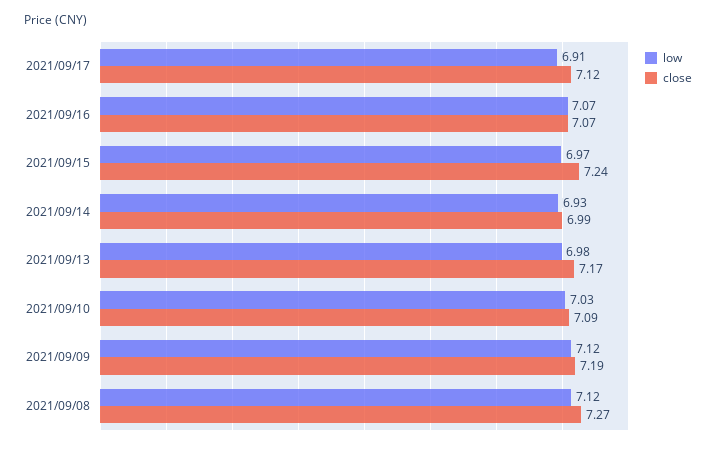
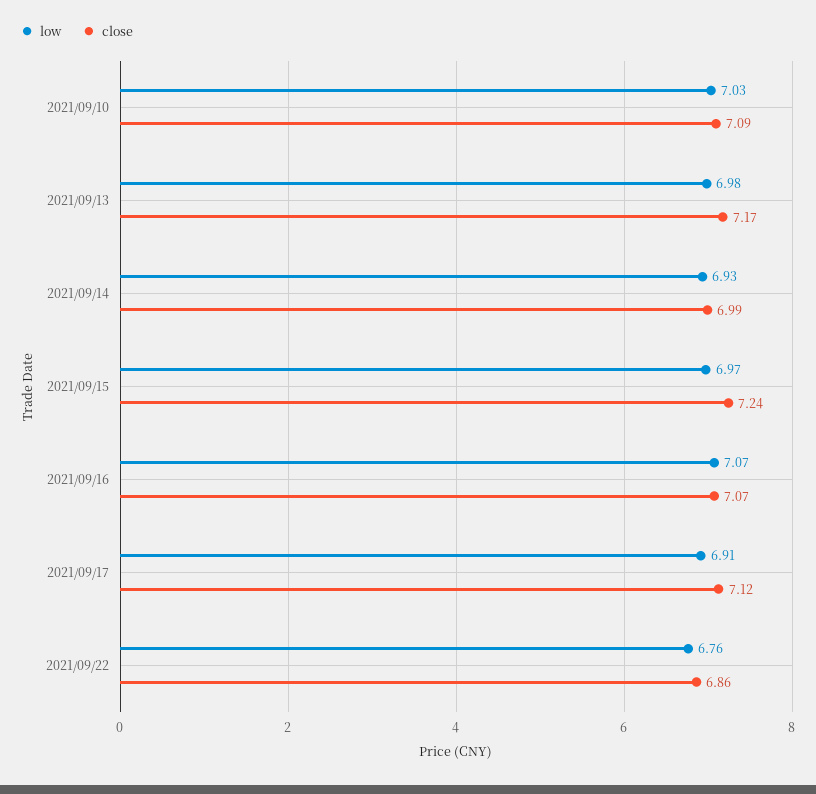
low, 2021/09/09: 7.12 -> none
close, 2021/09/09: 7.19 -> none
low, 2021/09/08: 7.12 -> none
close, 2021/09/08: 7.27 -> none
low, 2021/09/22: none -> 6.76
close, 2021/09/22: none -> 6.86

